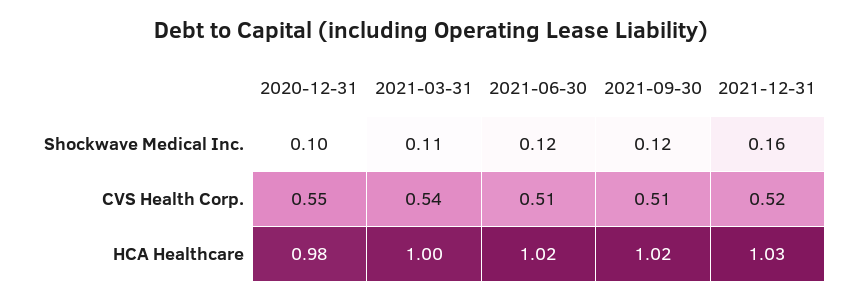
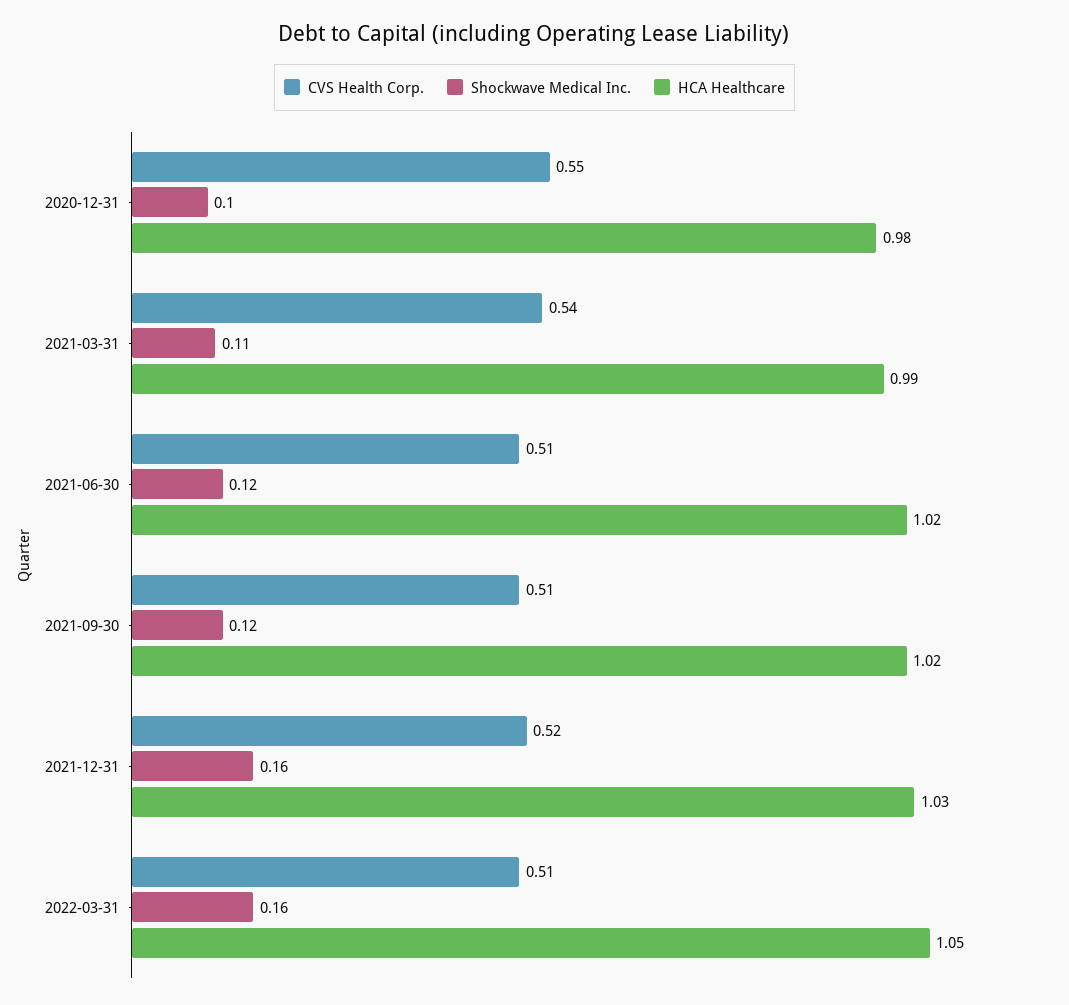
HCA Healthcare, 2021-03-31: 1 -> 0.99
CVS Health Corp., 2022-03-31: none -> 0.51
Shockwave Medical Inc., 2022-03-31: none -> 0.16
HCA Healthcare, 2022-03-31: none -> 1.05

